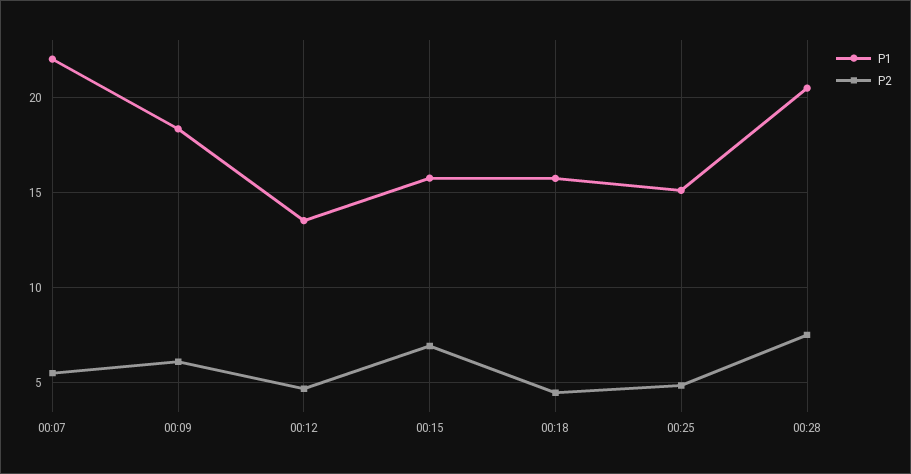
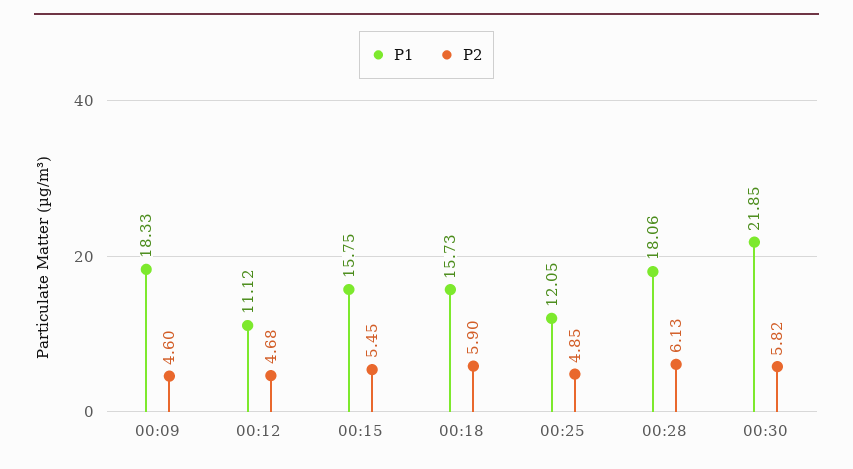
P1, 00:07: 22 -> none
P2, 00:07: 5.5 -> none
P2, 00:09: 6 -> 4.6
P1, 00:12: 13.5 -> 11.12
P2, 00:15: 7 -> 5.45
P2, 00:18: 4.5 -> 5.9
P1, 00:25: 15 -> 12.05
P1, 00:28: 20.5 -> 18.06
P2, 00:28: 7.5 -> 6.13
P1, 00:30: none -> 21.85
P2, 00:30: none -> 5.82

